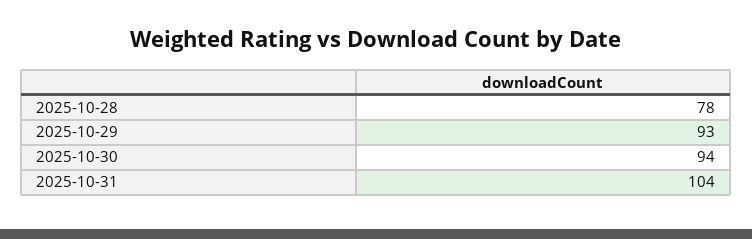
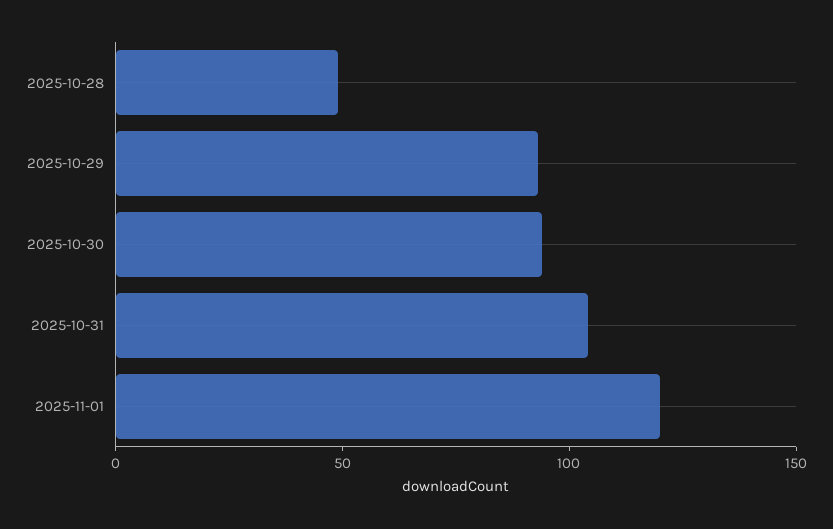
2025-10-28: 78 -> 50
2025-11-01: none -> 120

